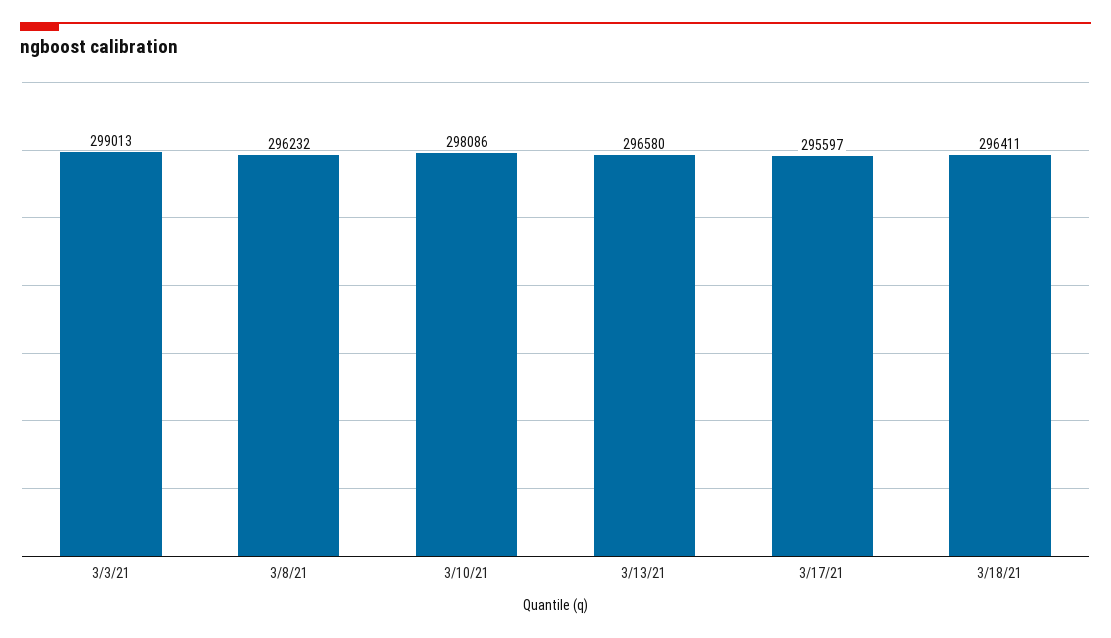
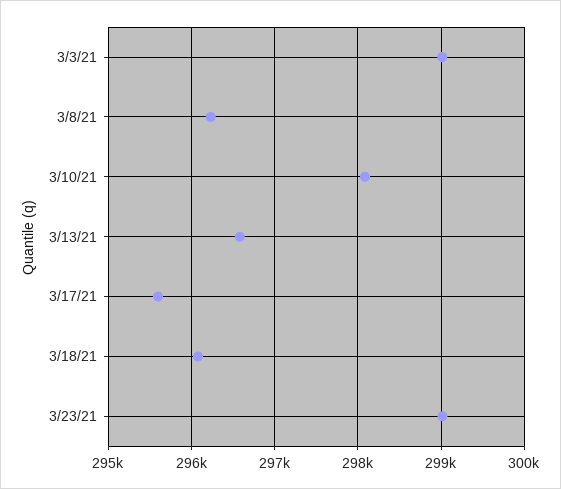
3/18/21: 296411 -> 296100
3/23/21: none -> 299000

